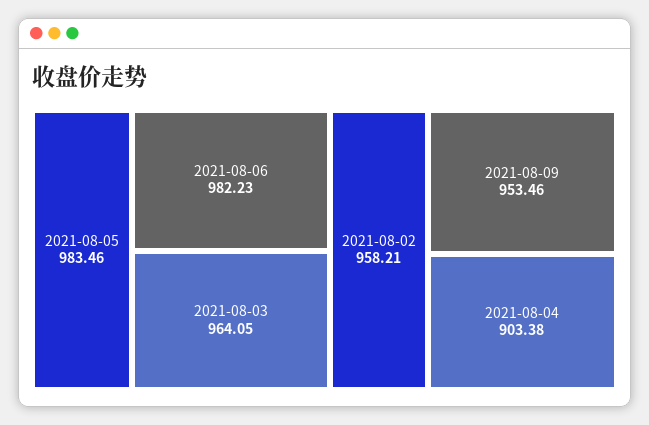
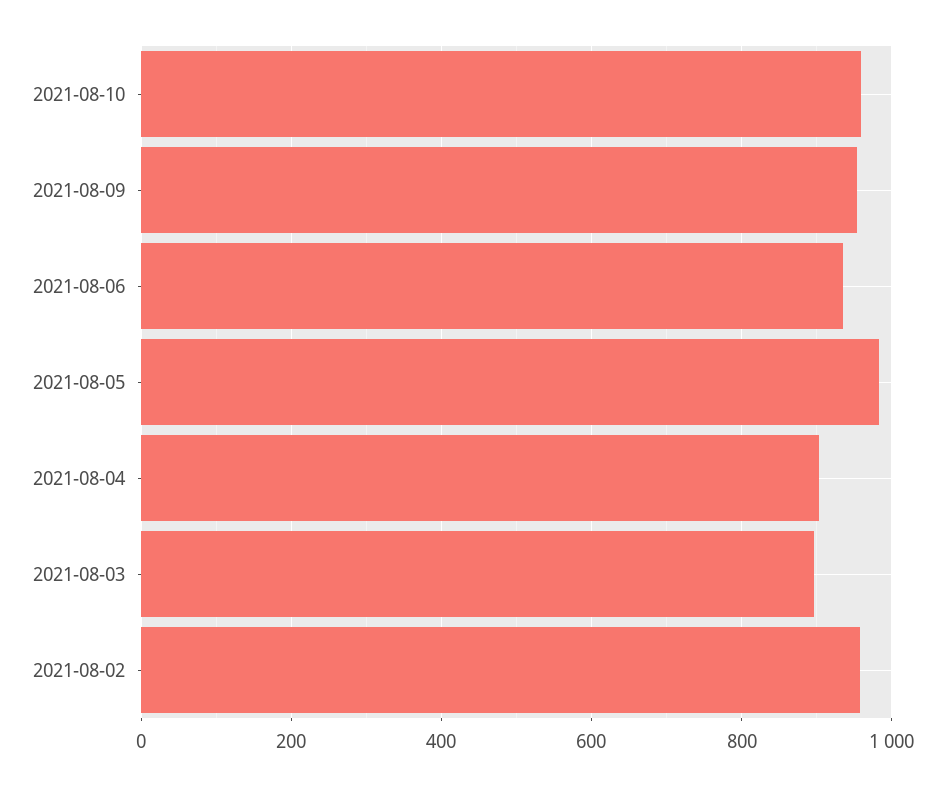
2021-08-06: 982.23 -> 940
2021-08-03: 964.05 -> 900
2021-08-10: none -> 960

